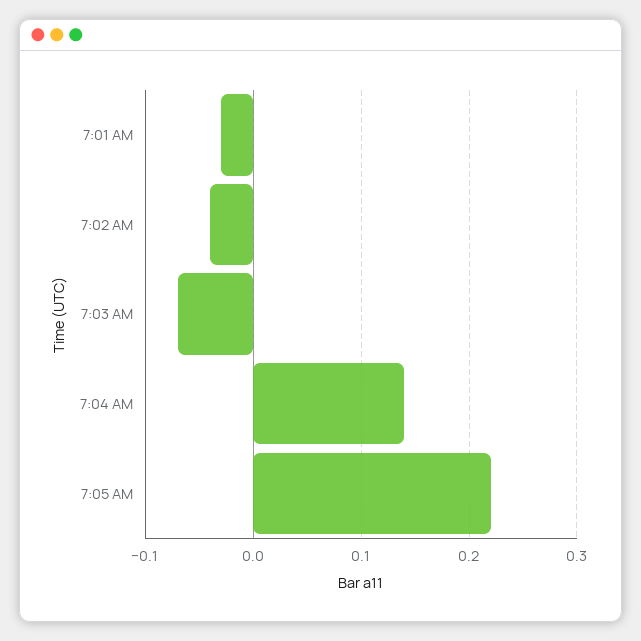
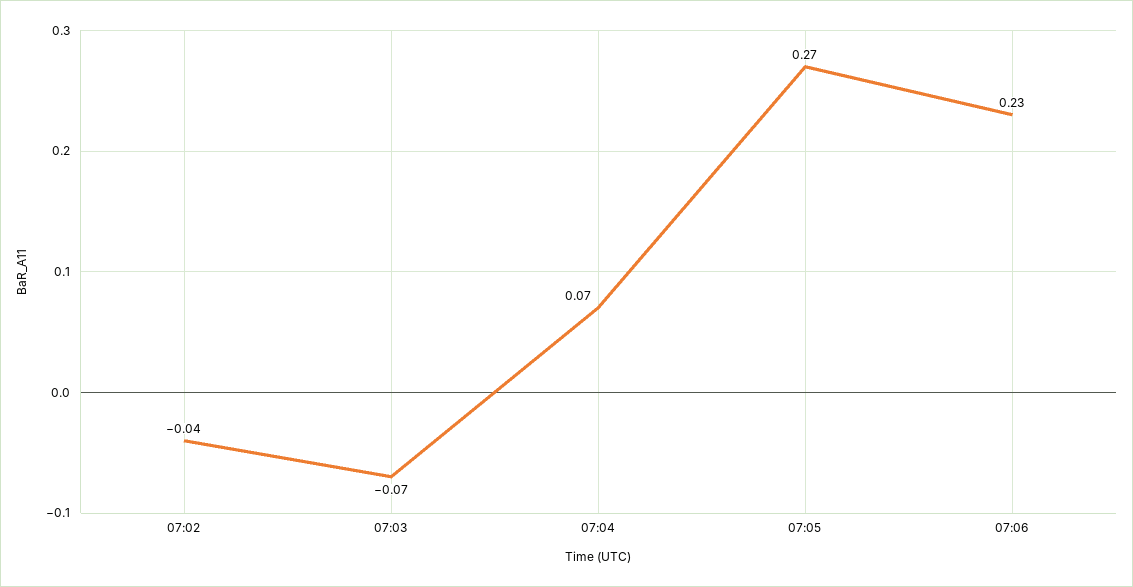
7:01 AM: -0.03 -> none
7:04 AM: 0.14 -> 0.07
7:05 AM: 0.22 -> 0.27
07:06: none -> 0.23

